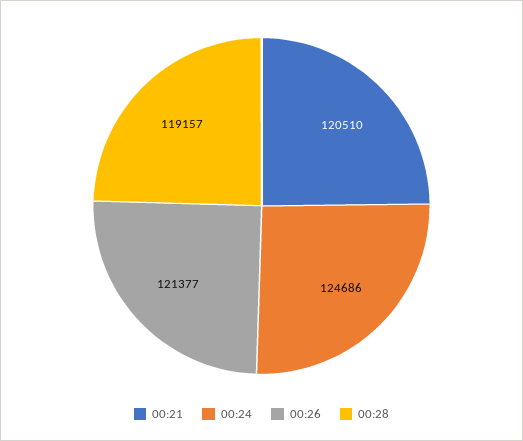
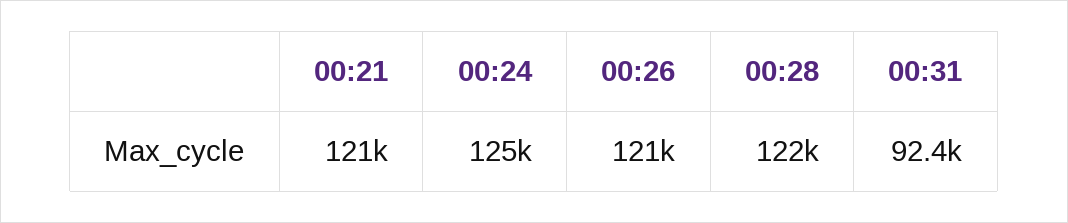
00:28: 119157 -> 122000
00:31: none -> 92400

